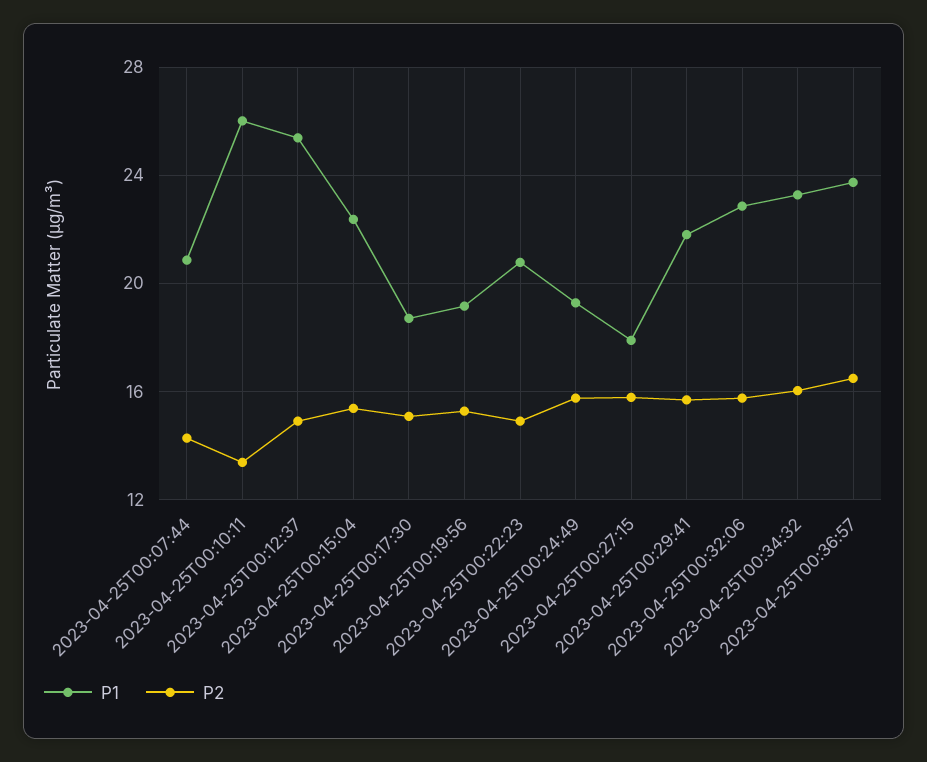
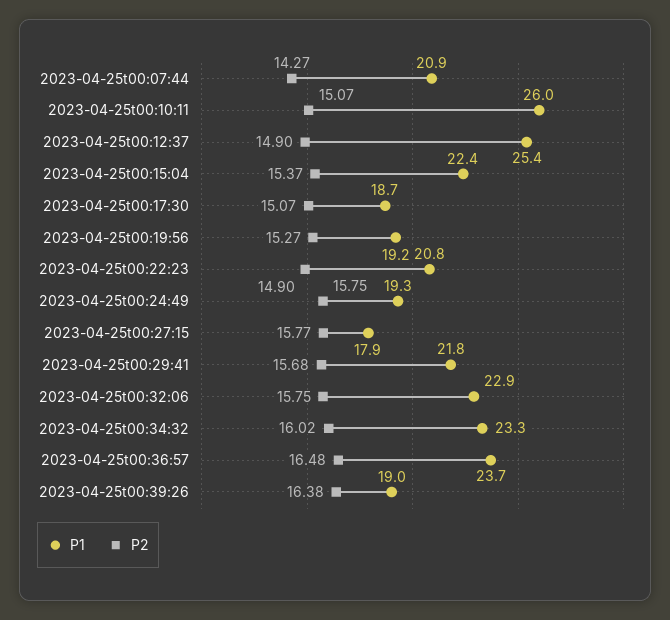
P2, 2023-04-25T00:10:11: 13.5 -> 15.07
P1, 2023-04-25t00:39:26: none -> 19
P2, 2023-04-25t00:39:26: none -> 16.38

